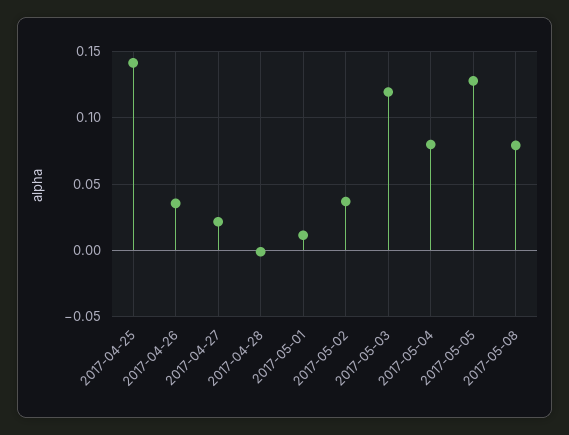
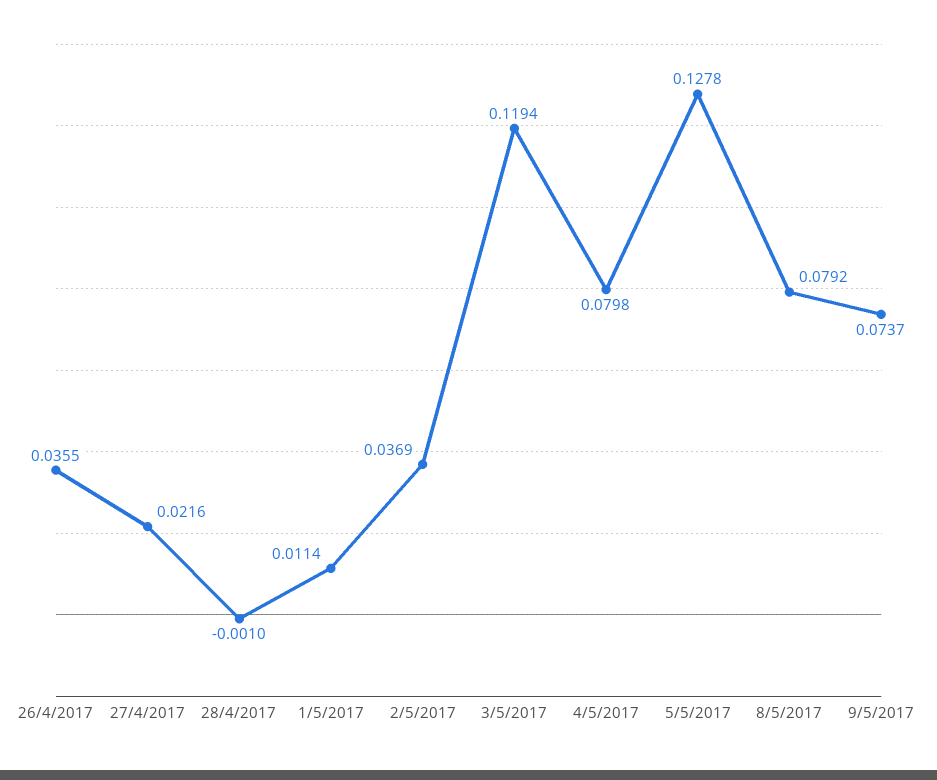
2017-04-25: 0.14 -> none
9/5/2017: none -> 0.0737

